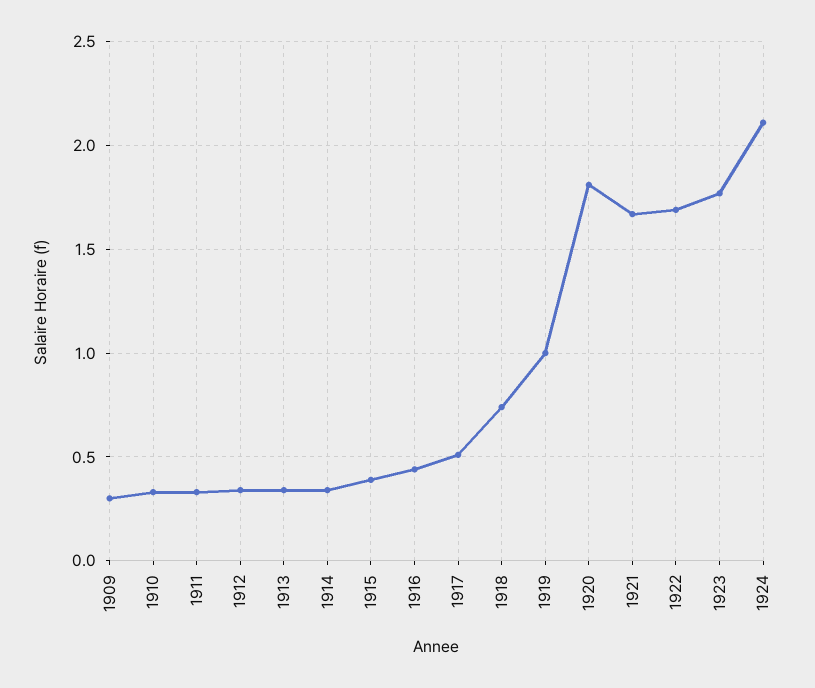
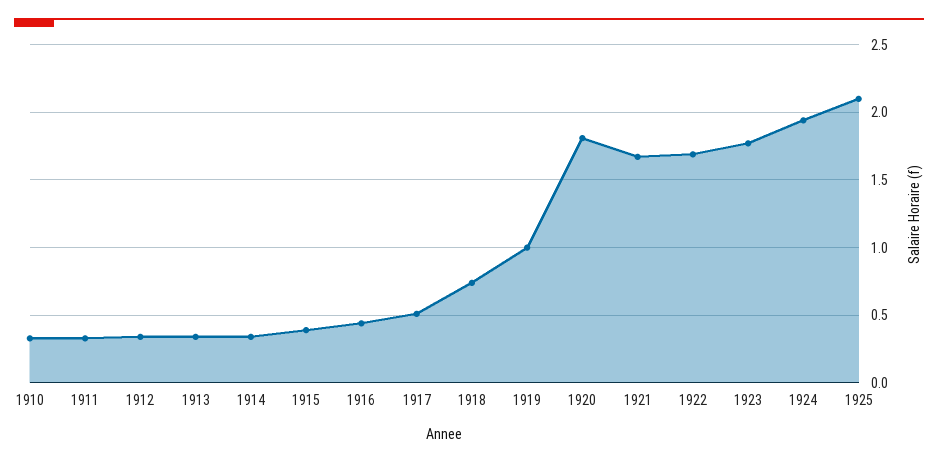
1909: 0.3 -> none
1924: 2.1 -> 1.95
1925: none -> 2.1

